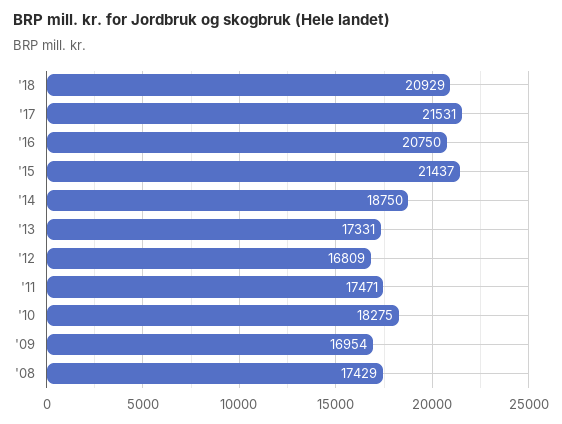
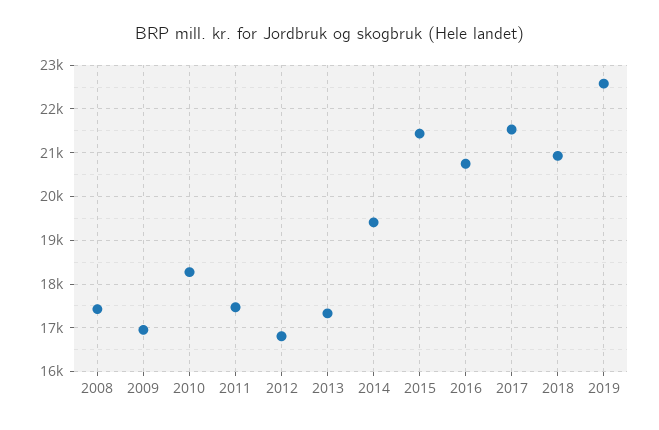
'14: 18750 -> 19400
2019: none -> 22600

